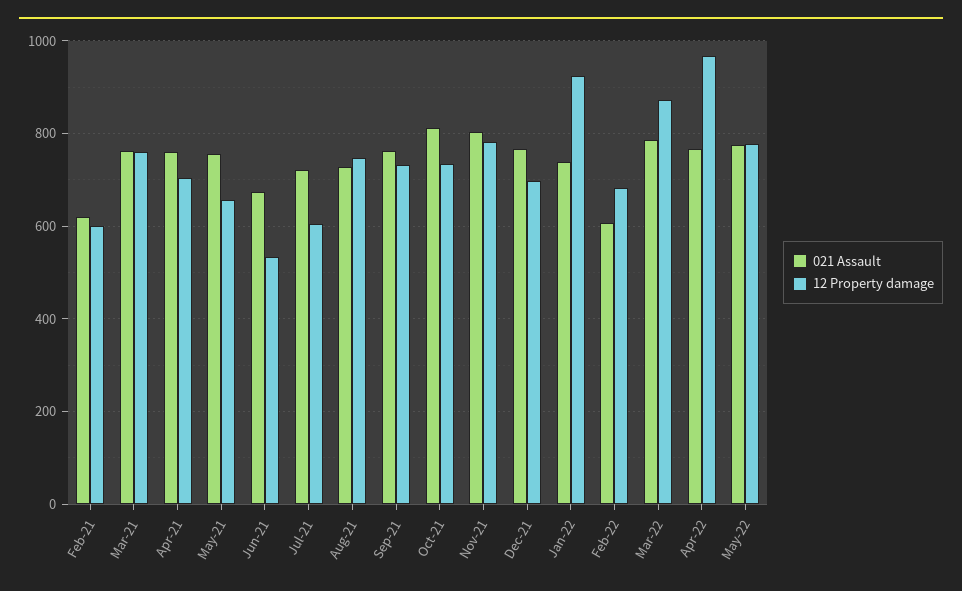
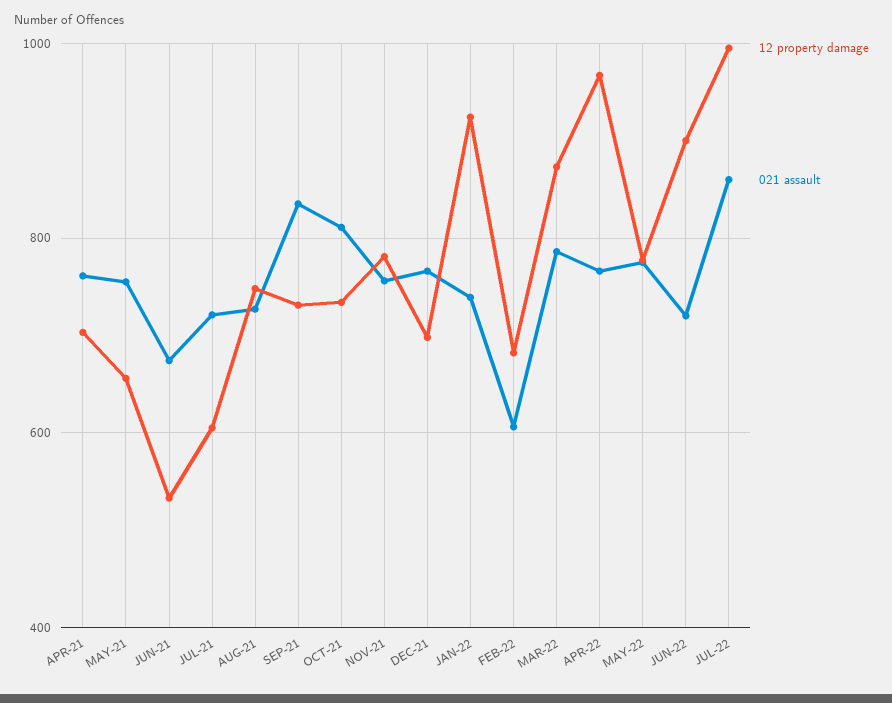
021 Assault, Feb-21: 620 -> none
12 Property damage, Feb-21: 600 -> none
021 Assault, Mar-21: 760 -> none
12 Property damage, Mar-21: 760 -> none
021 Assault, Sep-21: 760 -> 840
021 Assault, Nov-21: 800 -> 760
12 Property damage, JUN-22: none -> 900
021 Assault, JUN-22: none -> 720
12 Property damage, JUL-22: none -> 1000
021 Assault, JUL-22: none -> 860

